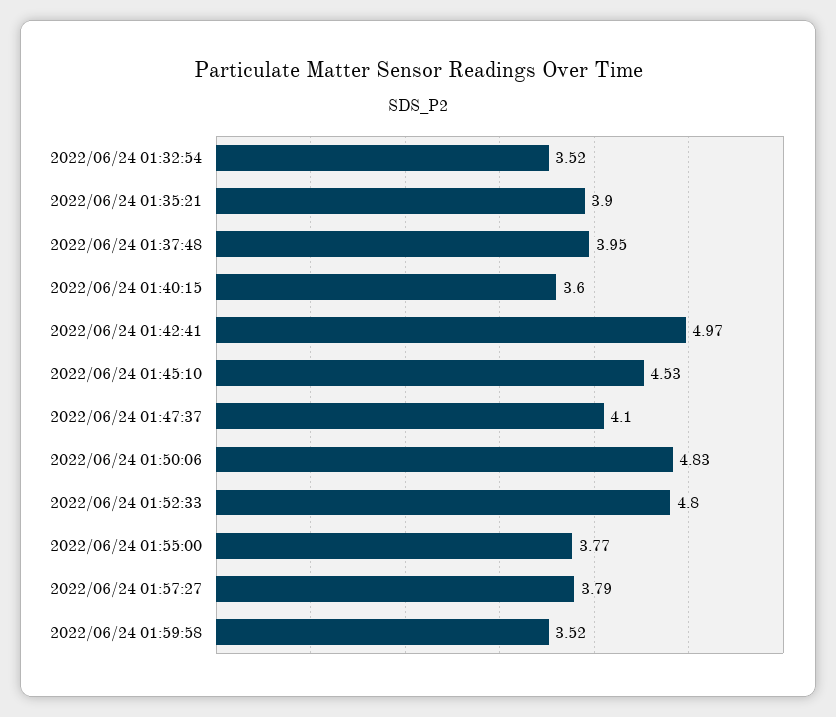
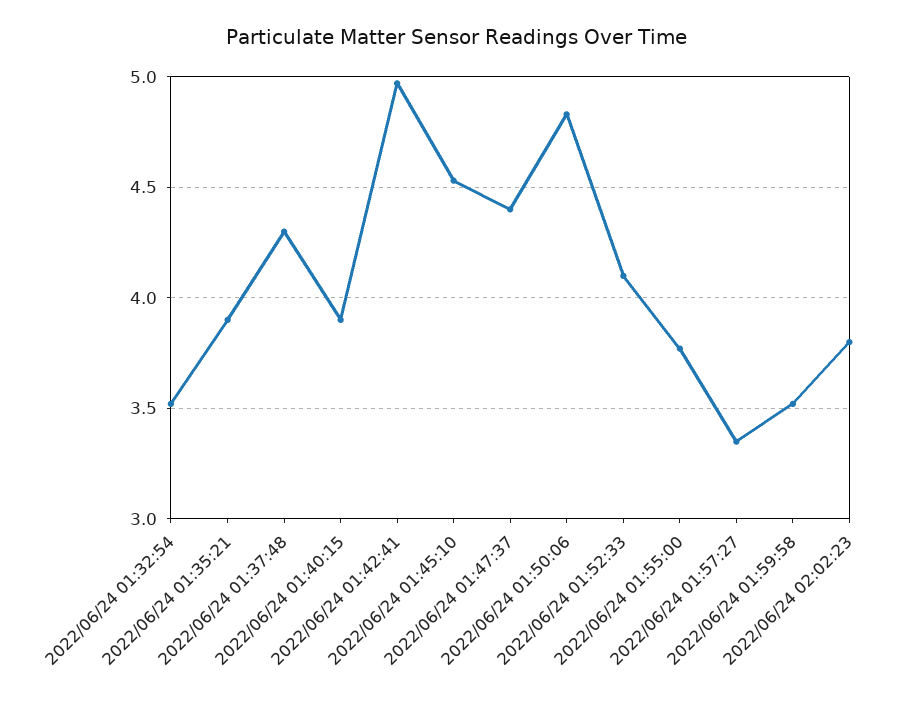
2022/06/24 01:37:48: 3.95 -> 4.3
2022/06/24 01:40:15: 3.6 -> 3.9
2022/06/24 01:47:37: 4.1 -> 4.4
2022/06/24 01:52:33: 4.8 -> 4.1
2022/06/24 01:57:27: 3.79 -> 3.35
2022/06/24 02:02:23: none -> 3.8

